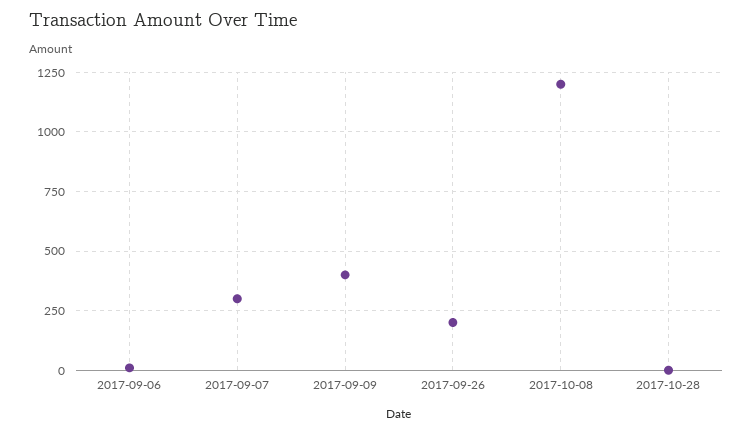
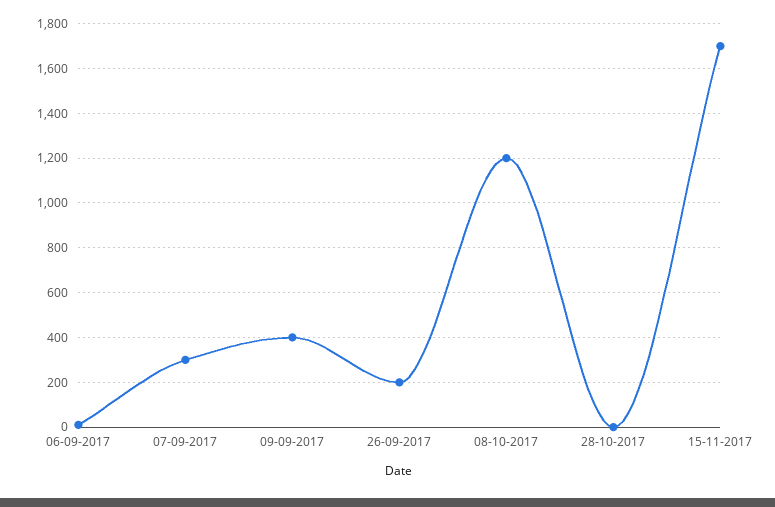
15-11-2017: none -> 1700

